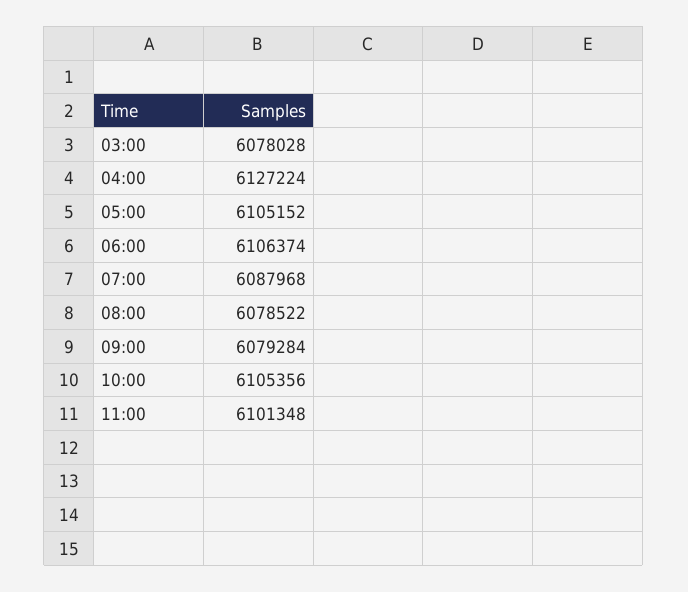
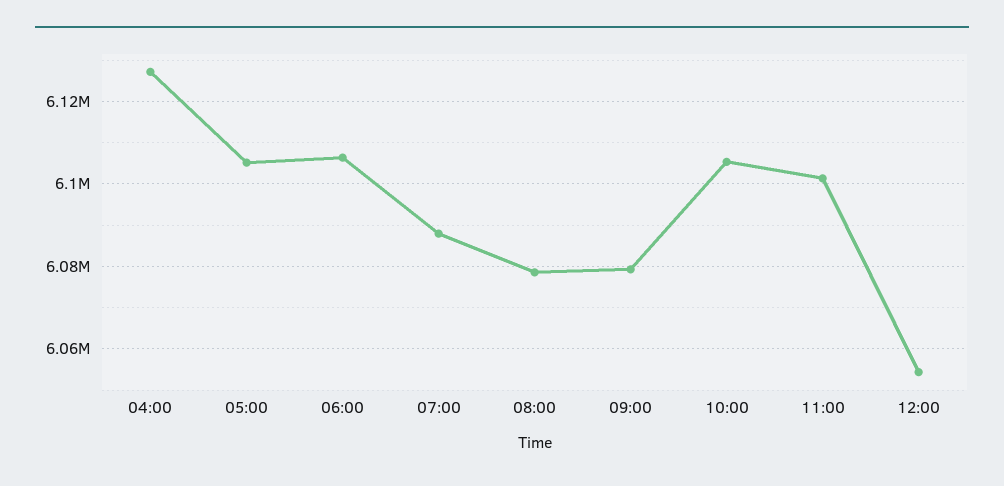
03:00: 6078028 -> none
12:00: none -> 6054000

